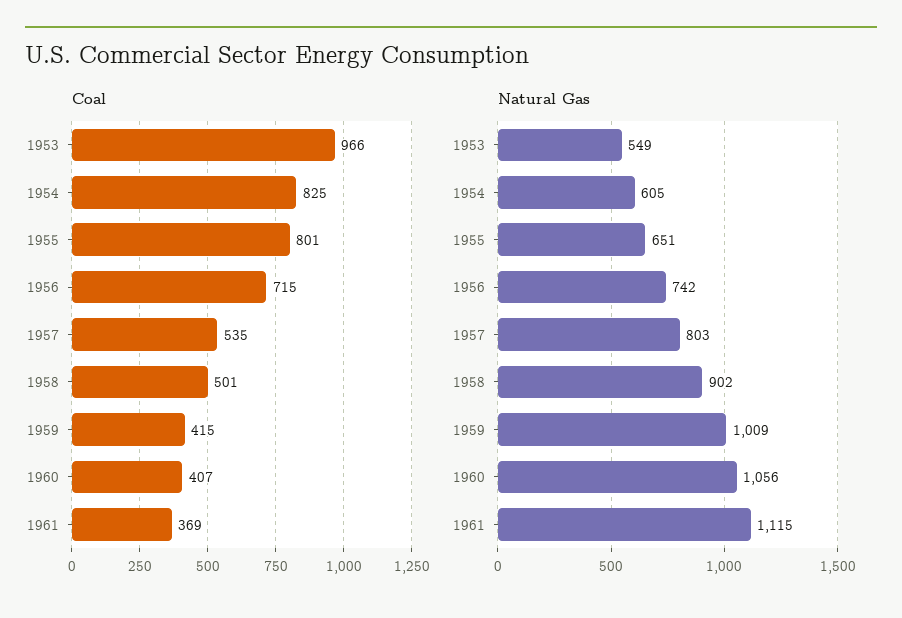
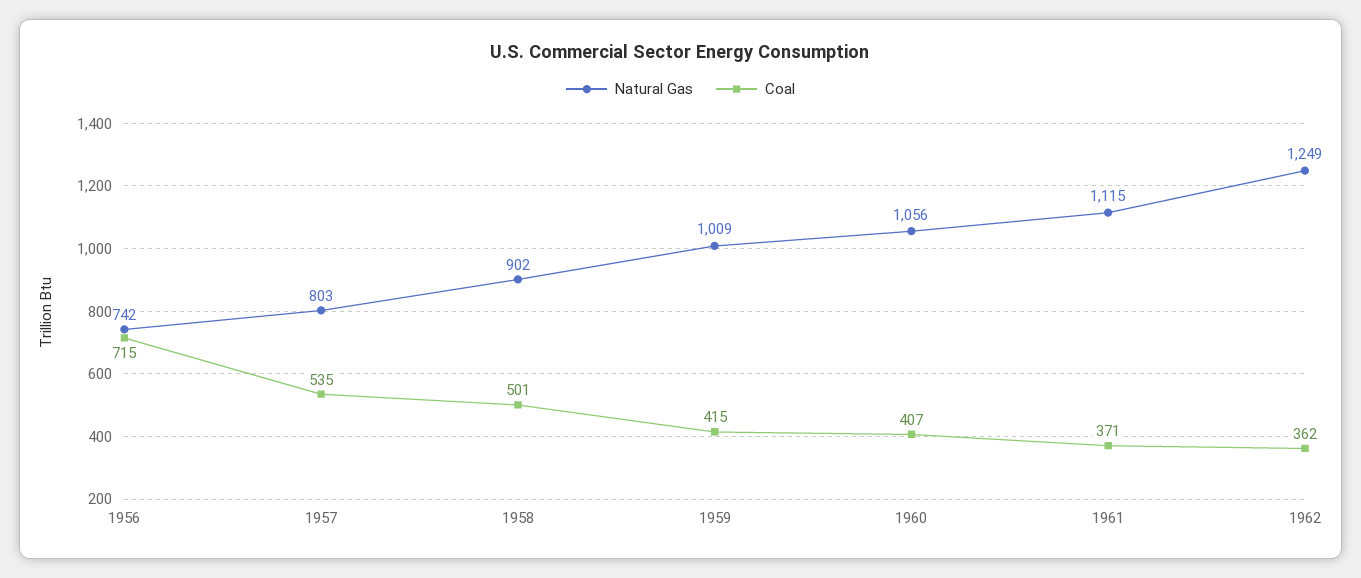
Coal, 1953: 966 -> none
Coal, 1954: 825 -> none
Coal, 1955: 801 -> none
Coal, 1961: 369 -> 371
Natural Gas, 1953: 549 -> none
Natural Gas, 1954: 605 -> none
Natural Gas, 1955: 651 -> none
Natural Gas, 1962: none -> 1249
Coal, 1962: none -> 362

